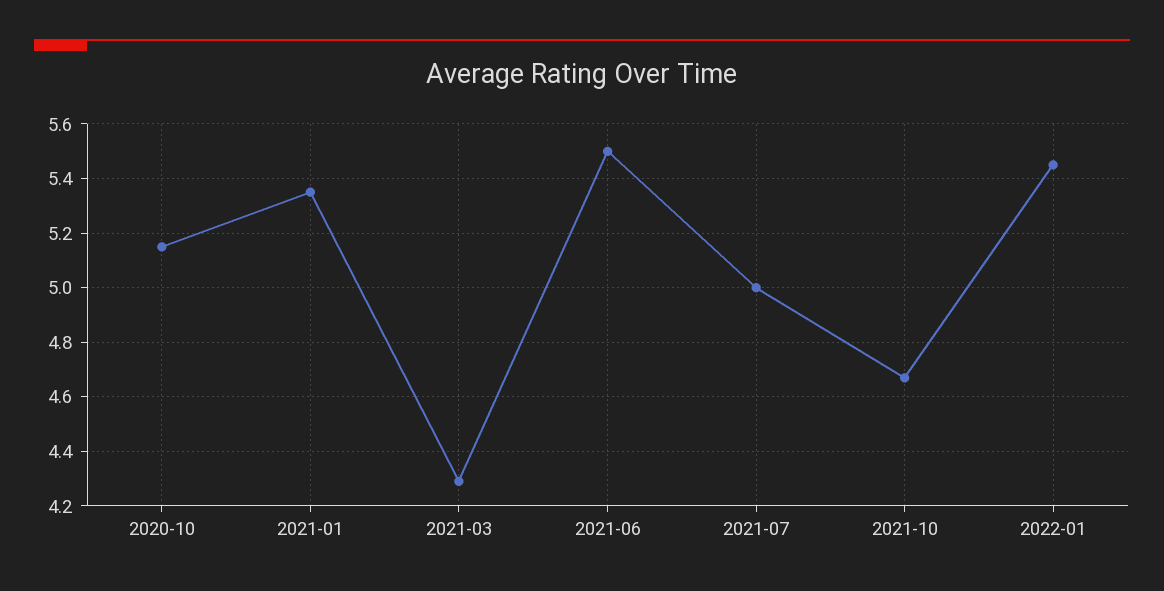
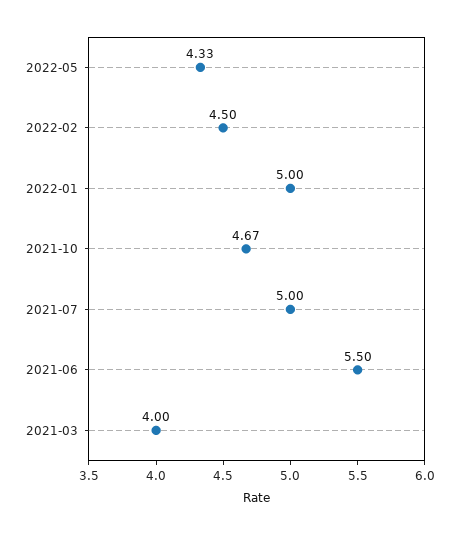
2020-10: 5.15 -> none
2021-01: 5.35 -> none
2021-03: 4.3 -> 4
2022-01: 5.45 -> 5
2022-05: none -> 4.33
2022-02: none -> 4.5

